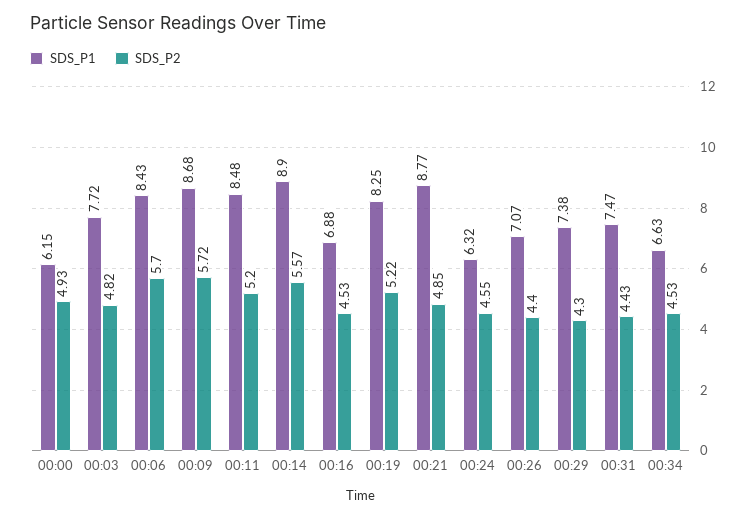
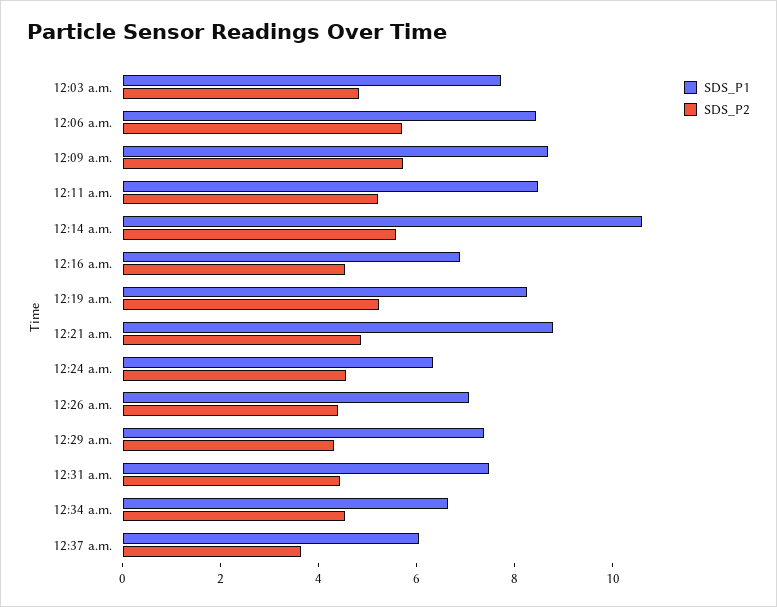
SDS_P1, 00:00: 6.15 -> none
SDS_P2, 00:00: 4.93 -> none
SDS_P1, 00:14: 8.9 -> 10.5
SDS_P1, 12:37 a.m.: none -> 6
SDS_P2, 12:37 a.m.: none -> 3.5

